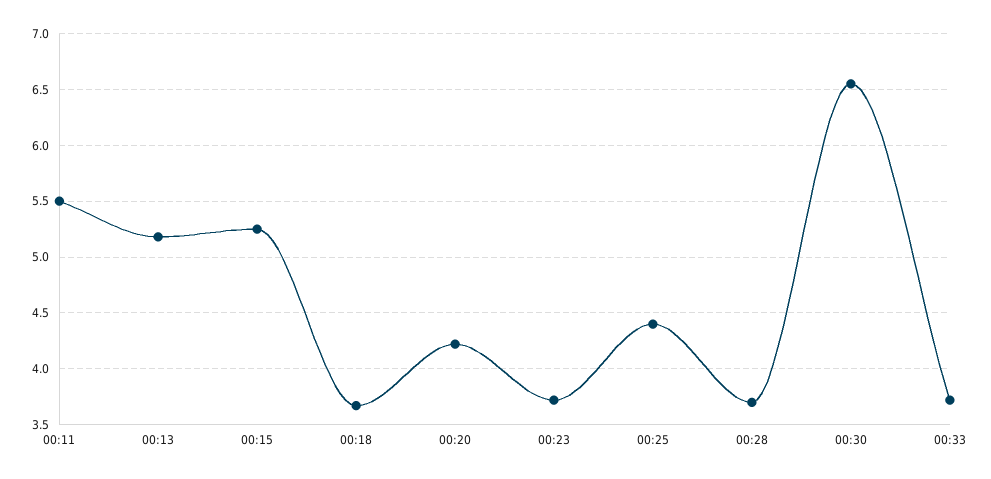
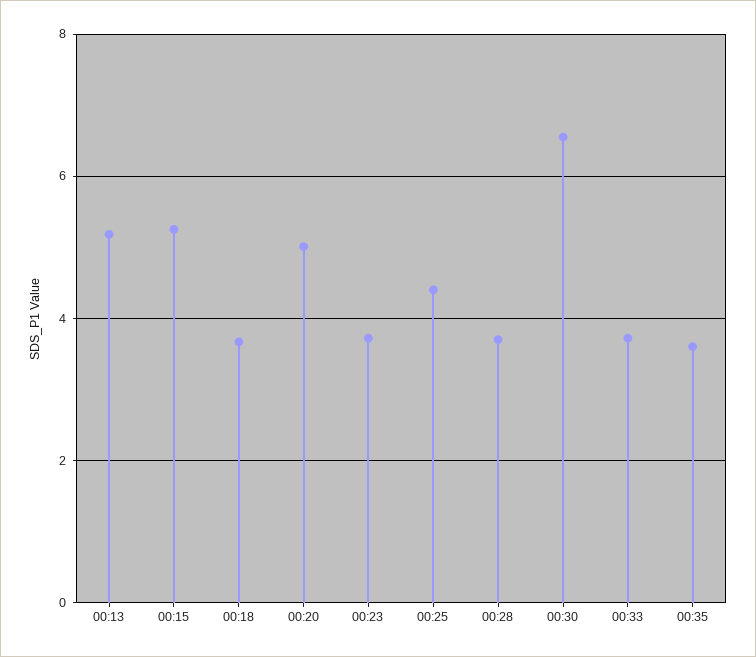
00:11: 5.5 -> none
00:20: 4.2 -> 5
00:35: none -> 3.6

